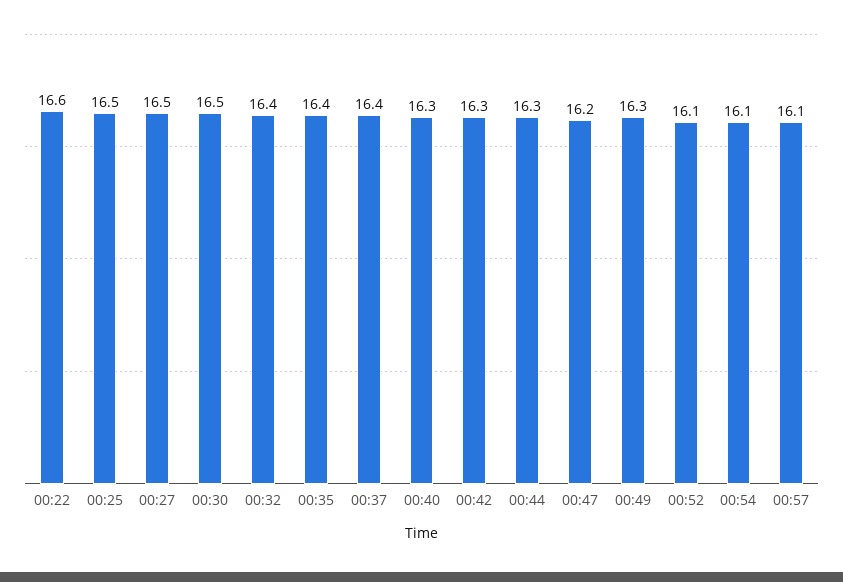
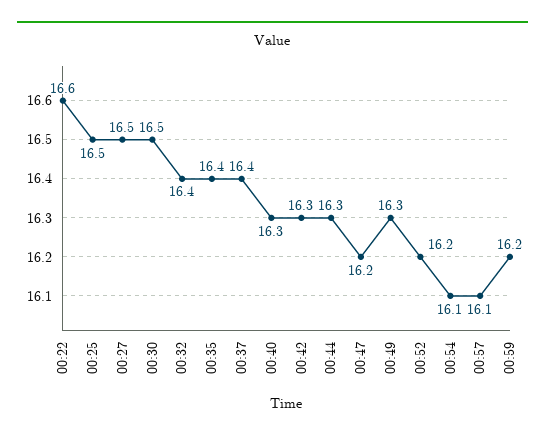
00:52: 16.1 -> 16.2
00:59: none -> 16.2

